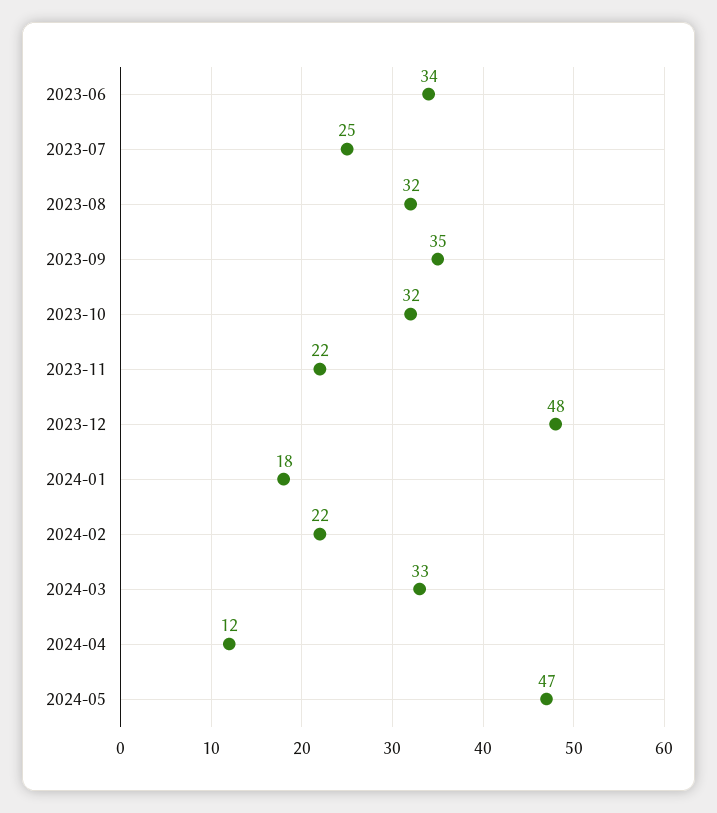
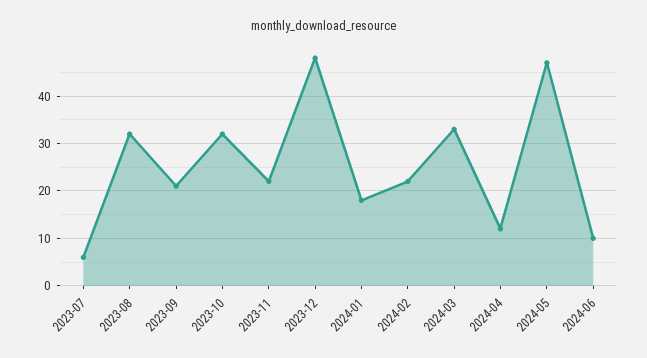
2023-06: 34 -> none
2023-07: 25 -> 5
2023-09: 35 -> 20
2024-06: none -> 10

